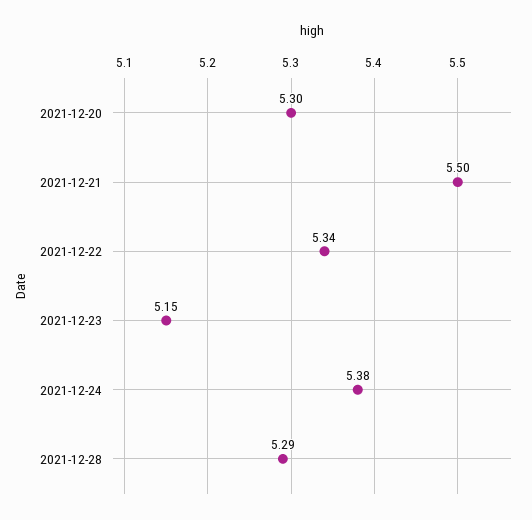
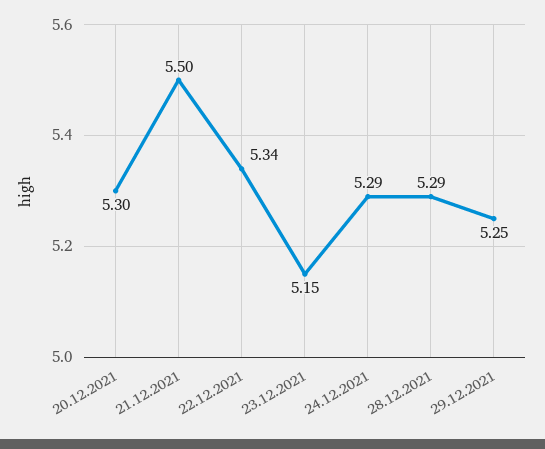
2021-12-24: 5.38 -> 5.29
29.12.2021: none -> 5.25

